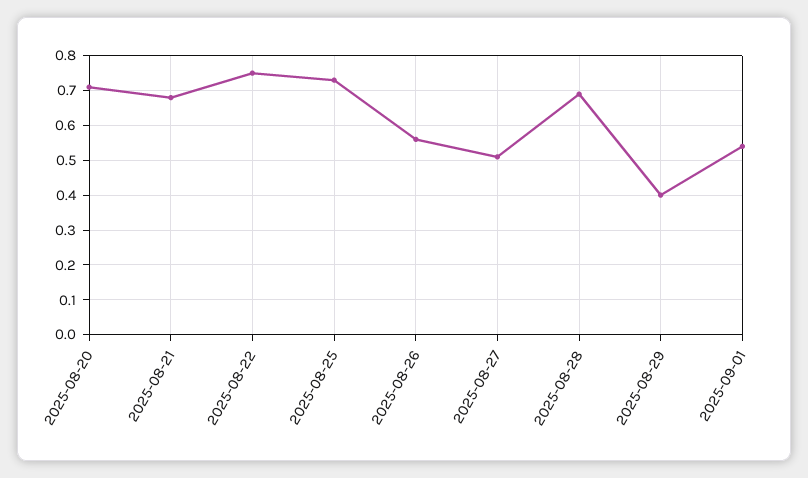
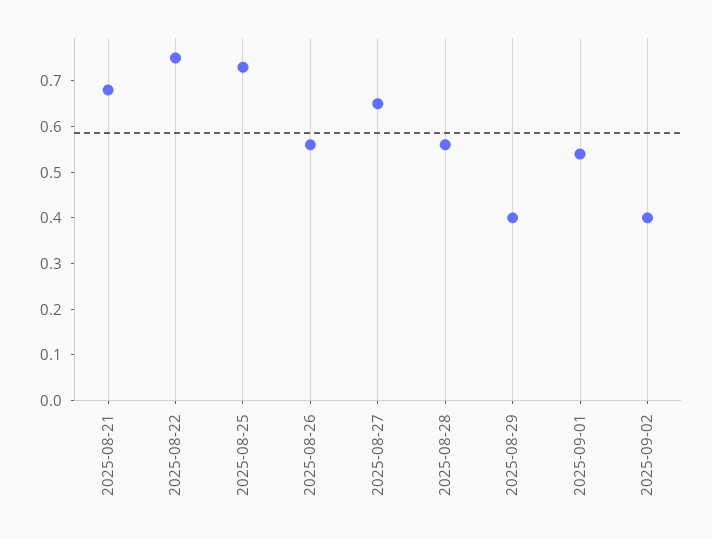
2025-08-20: 0.7 -> none
2025-08-27: 0.5 -> 0.65
2025-08-28: 0.7 -> 0.55
2025-09-02: none -> 0.4

